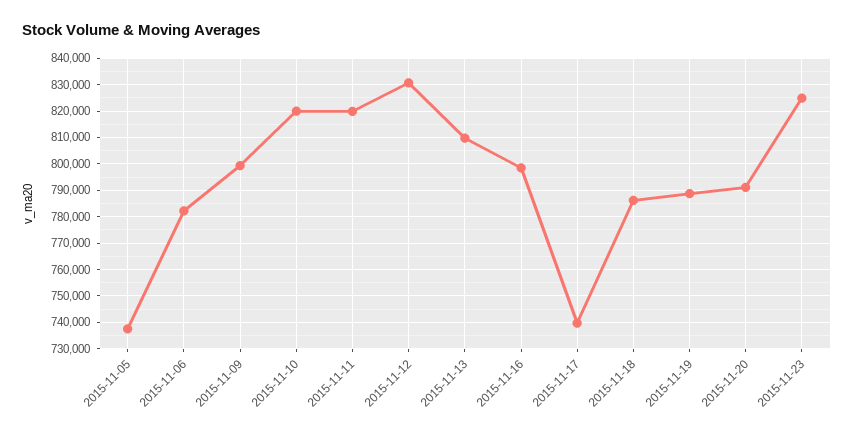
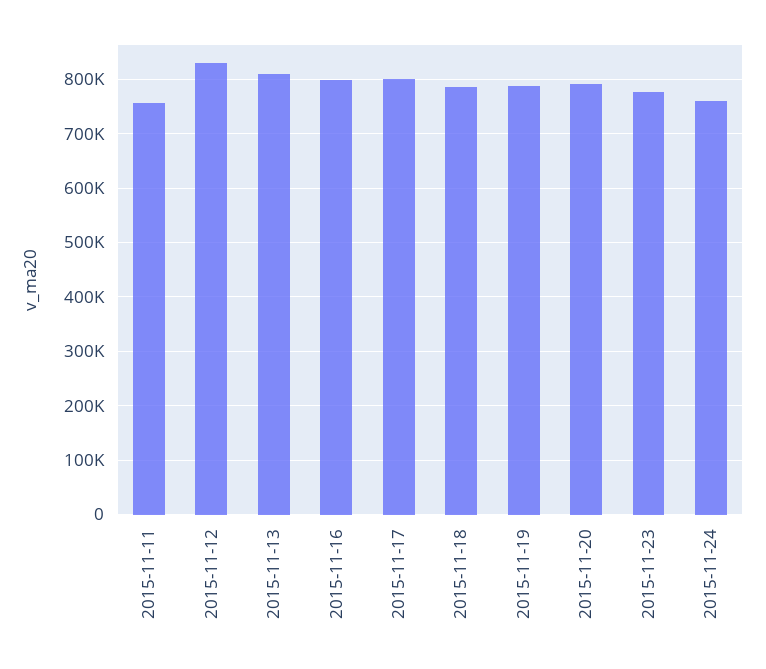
2015-11-05: 737500 -> none
2015-11-06: 782500 -> none
2015-11-09: 800000 -> none
2015-11-10: 820000 -> none
2015-11-11: 820000 -> 760000
2015-11-17: 740000 -> 800000
2015-11-23: 825000 -> 780000
2015-11-24: none -> 760000

